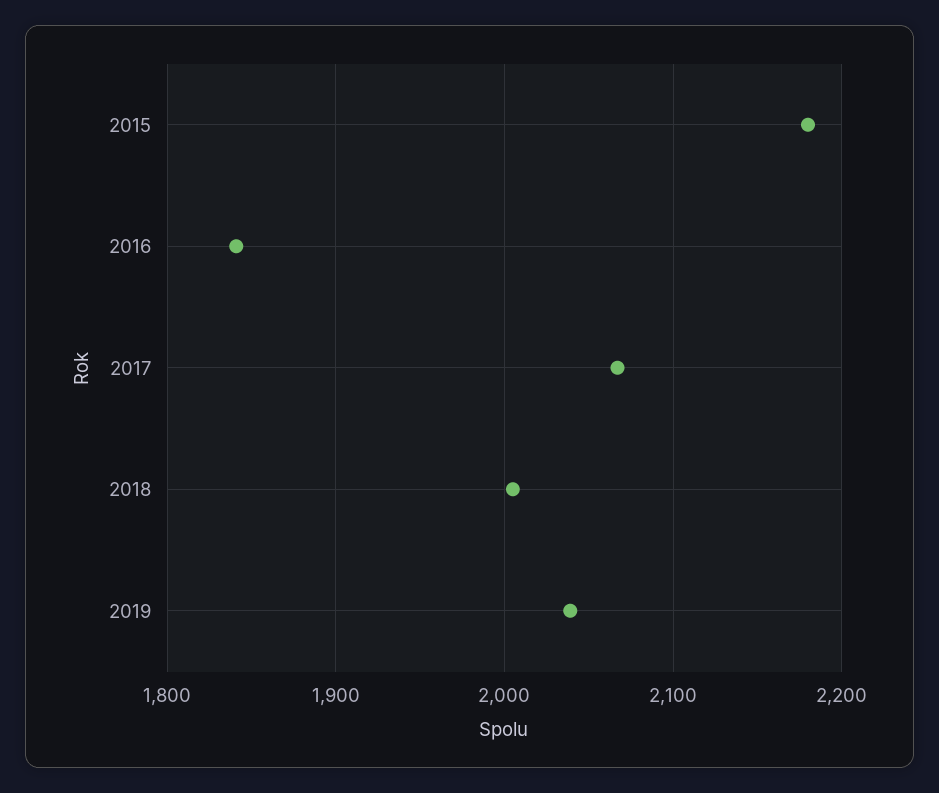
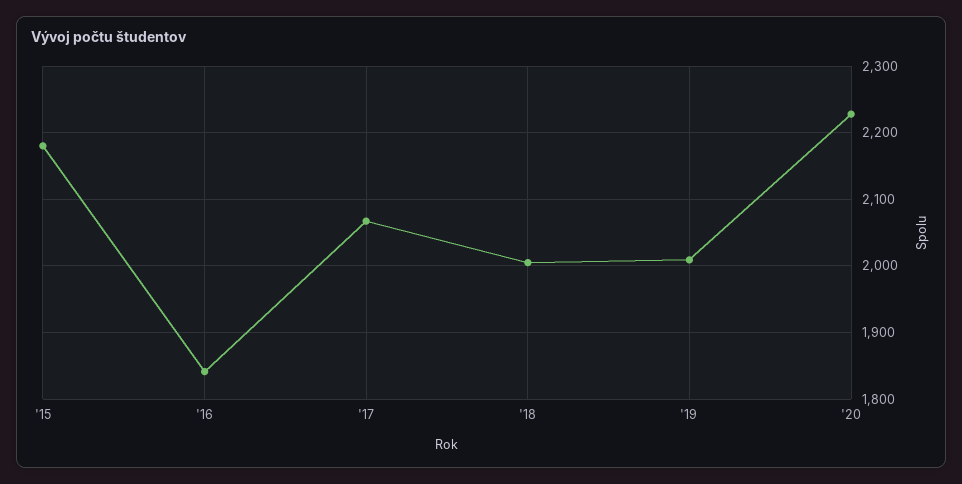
2019: 2040 -> 2010
'20: none -> 2230

